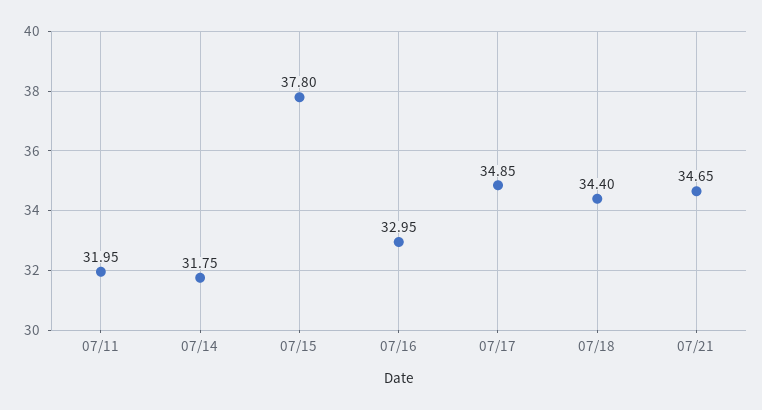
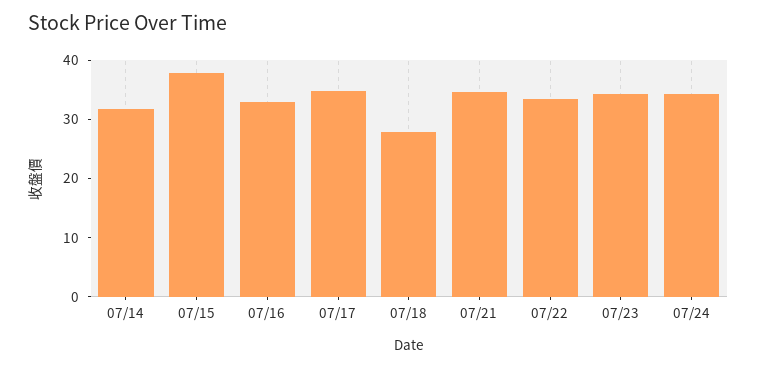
07/11: 31.95 -> none
07/18: 34.4 -> 28
07/22: none -> 34
07/23: none -> 34
07/24: none -> 34

